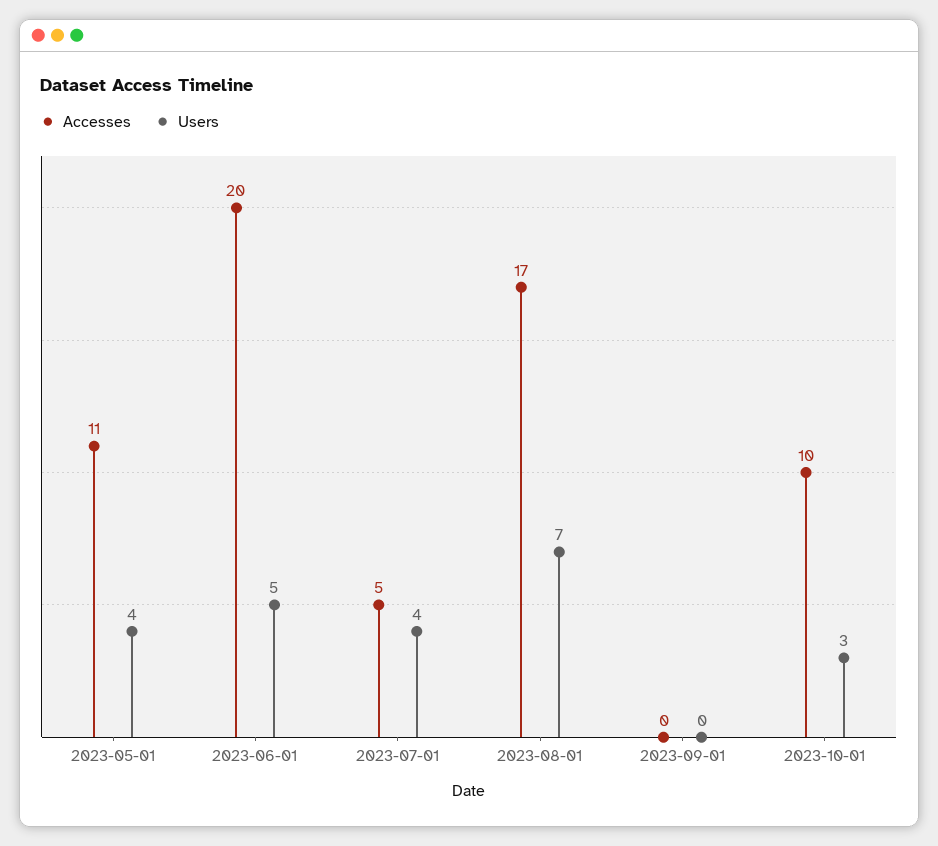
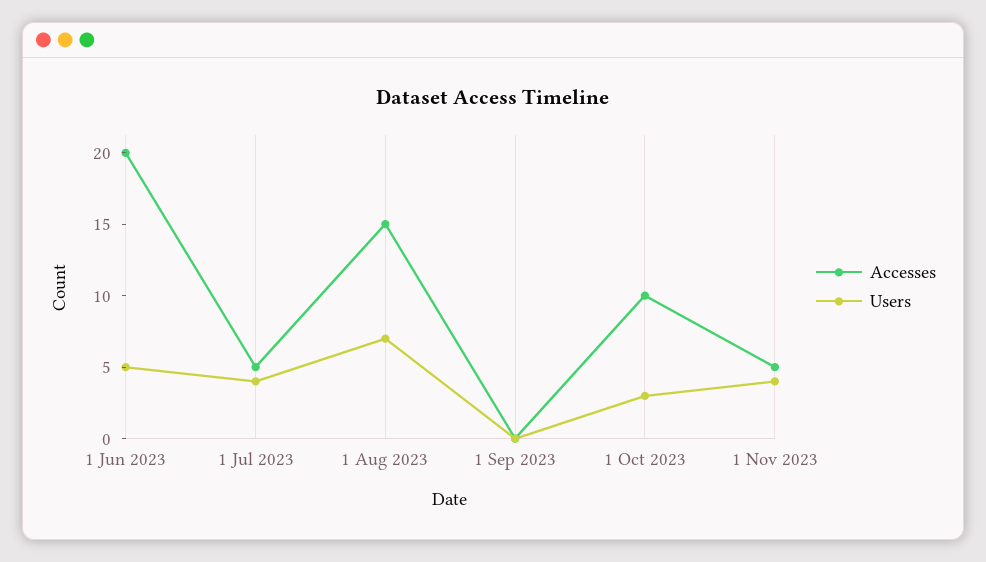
Accesses, 2023-05-01: 11 -> none
Users, 2023-05-01: 4 -> none
Accesses, 2023-08-01: 17 -> 15
Accesses, 1 Nov 2023: none -> 5
Users, 1 Nov 2023: none -> 4

